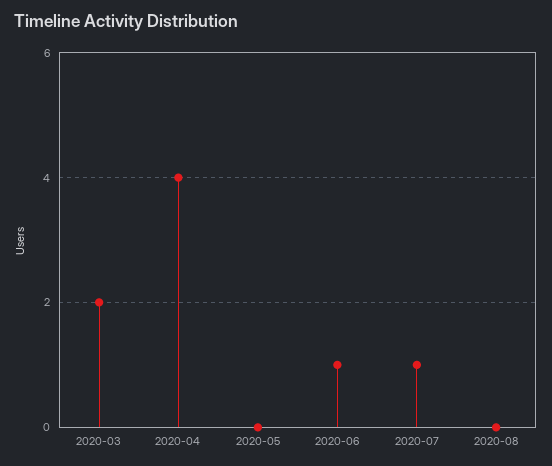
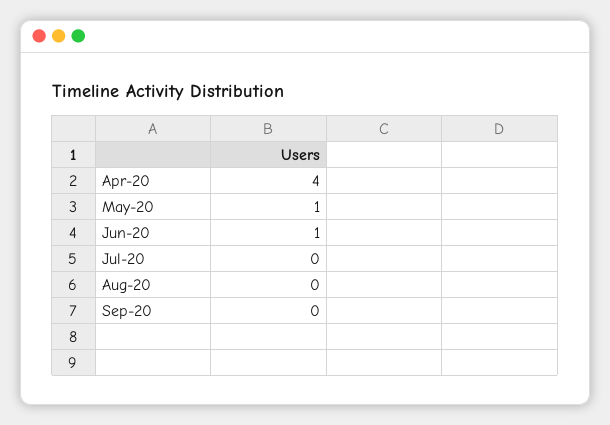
2020-03: 2 -> none
2020-05: 0 -> 1
2020-07: 1 -> 0
Sep-20: none -> 0

